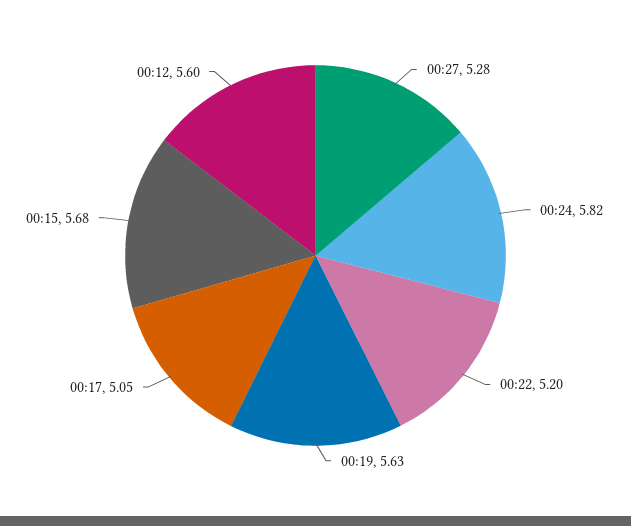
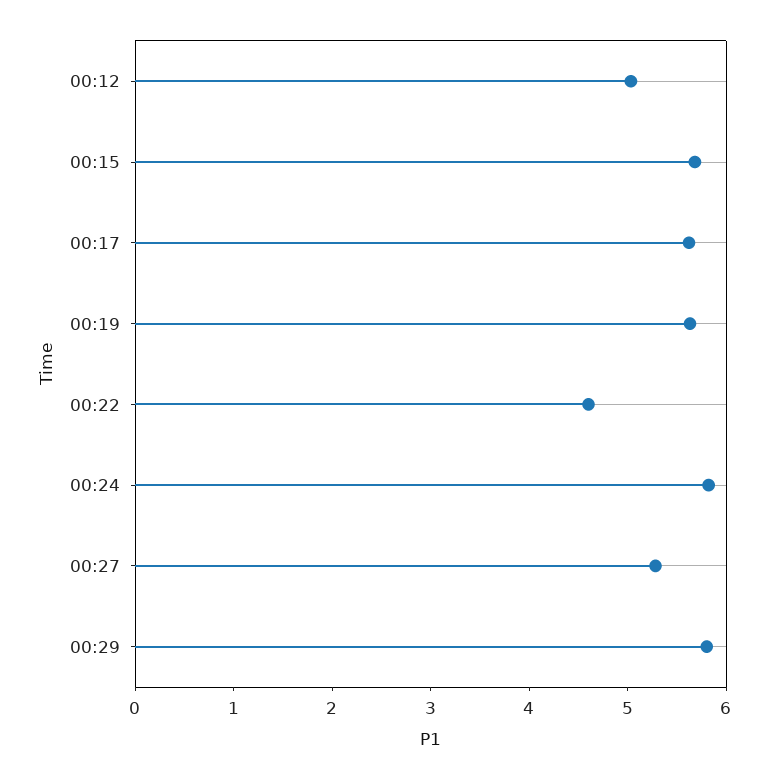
00:22: 5.2 -> 4.6
00:17: 5.05 -> 5.6
00:12: 5.6 -> 5
00:29: none -> 5.8

